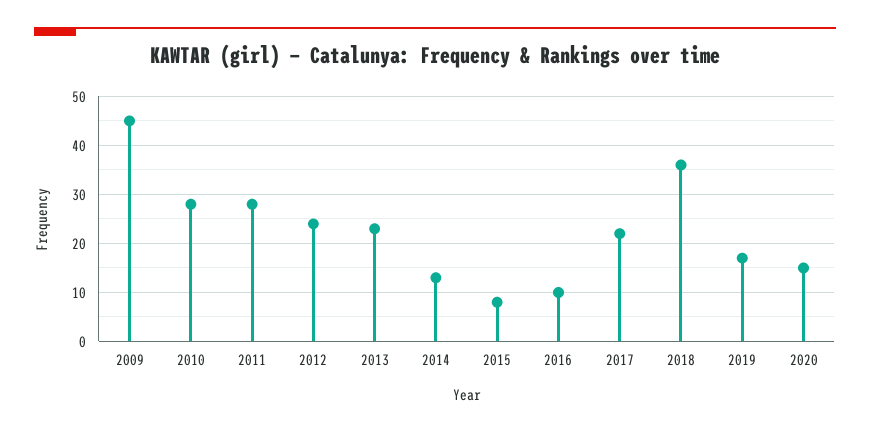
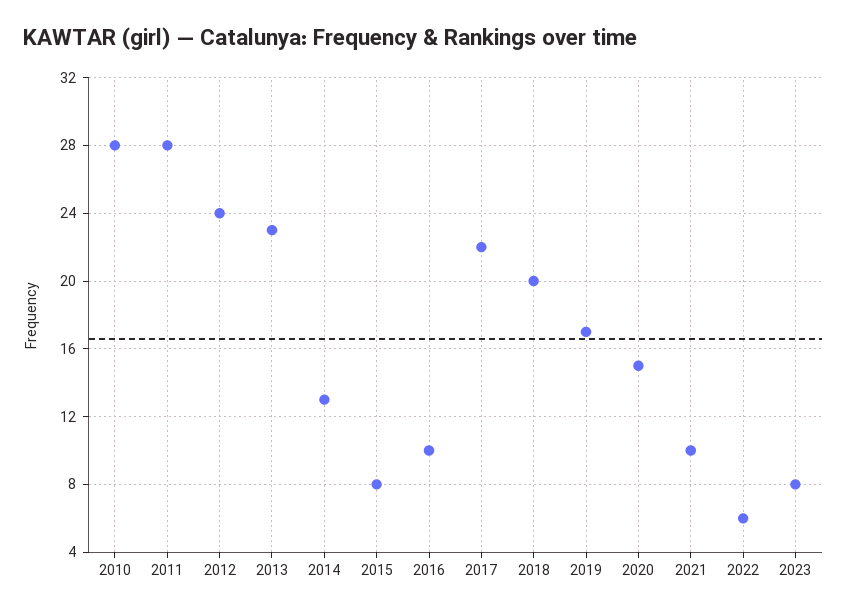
2009: 45 -> none
2018: 35 -> 20
2021: none -> 10
2022: none -> 6
2023: none -> 8

